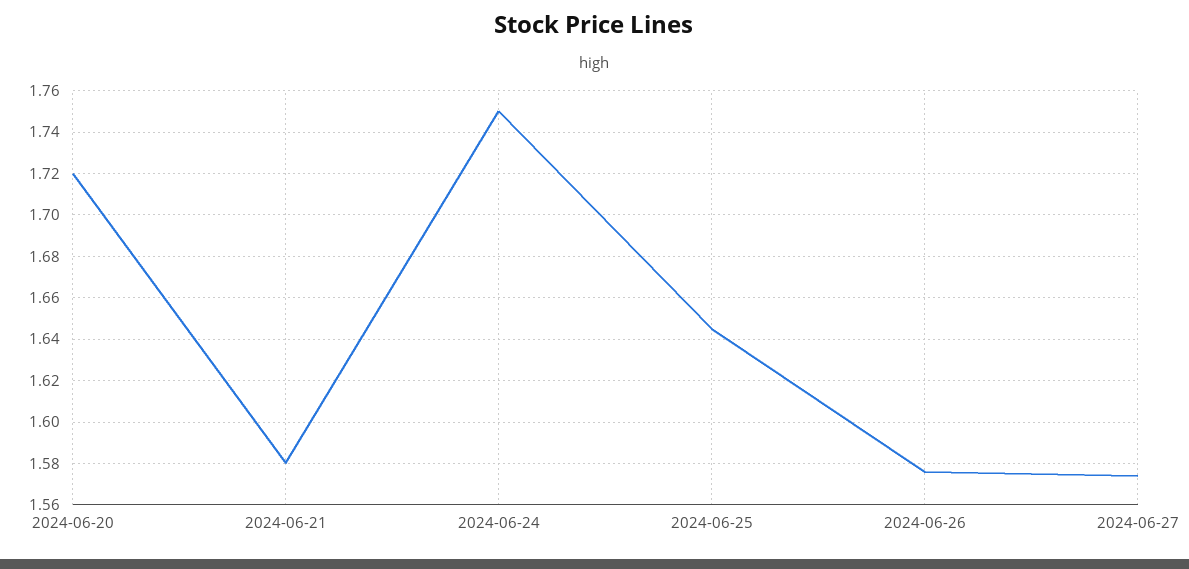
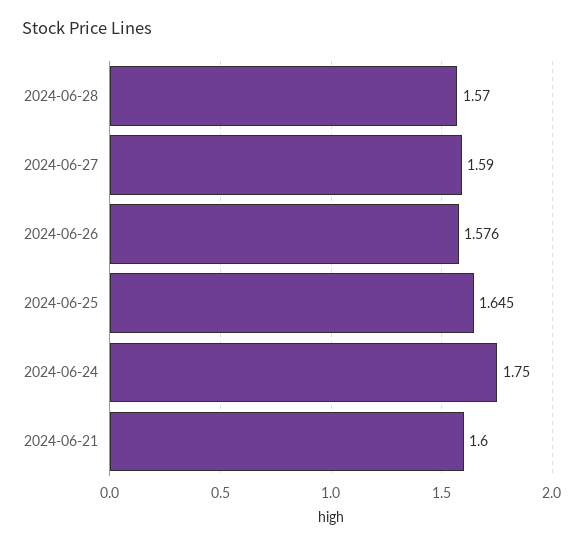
2024-06-20: 1.72 -> none
2024-06-21: 1.58 -> 1.6
2024-06-27: 1.575 -> 1.59
2024-06-28: none -> 1.57

